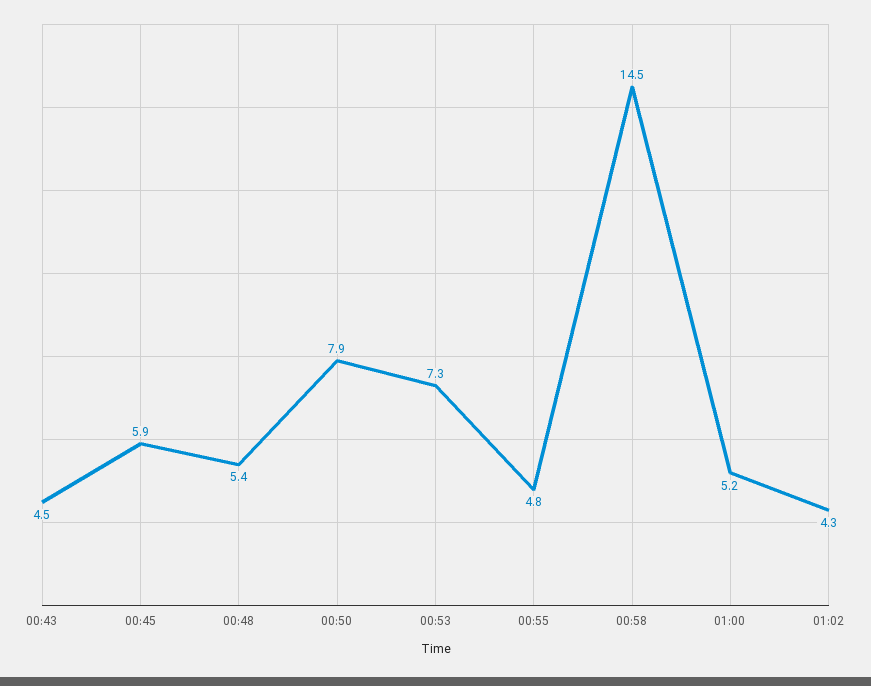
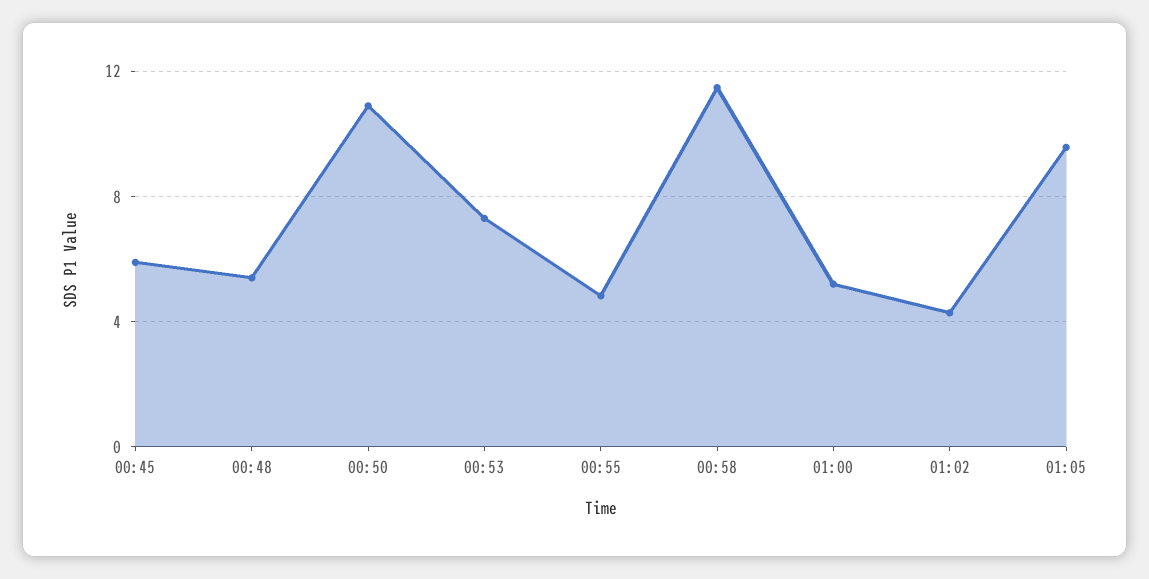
00:43: 4.5 -> none
00:50: 7.9 -> 11
00:58: 14.5 -> 11.5
01:05: none -> 9.5

